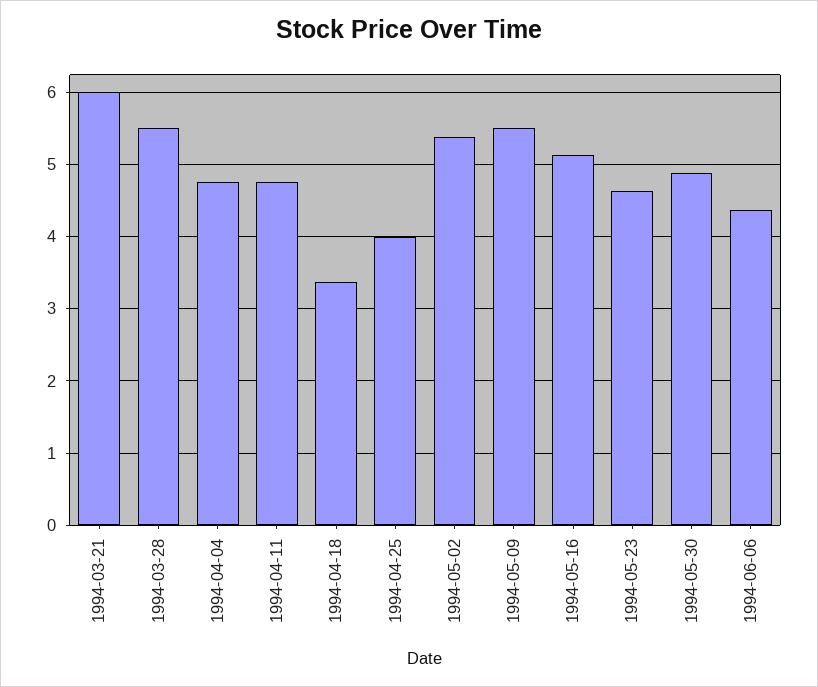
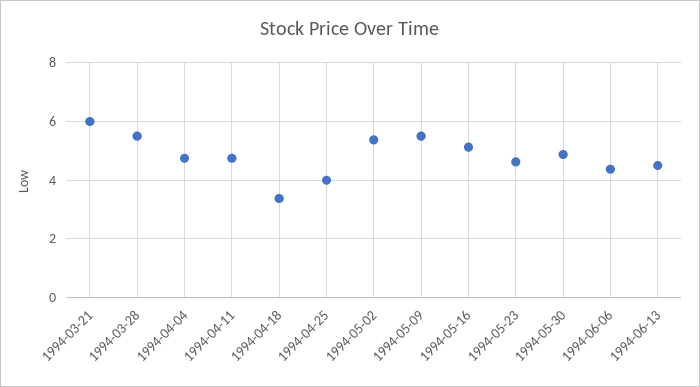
1994-06-13: none -> 4.5

